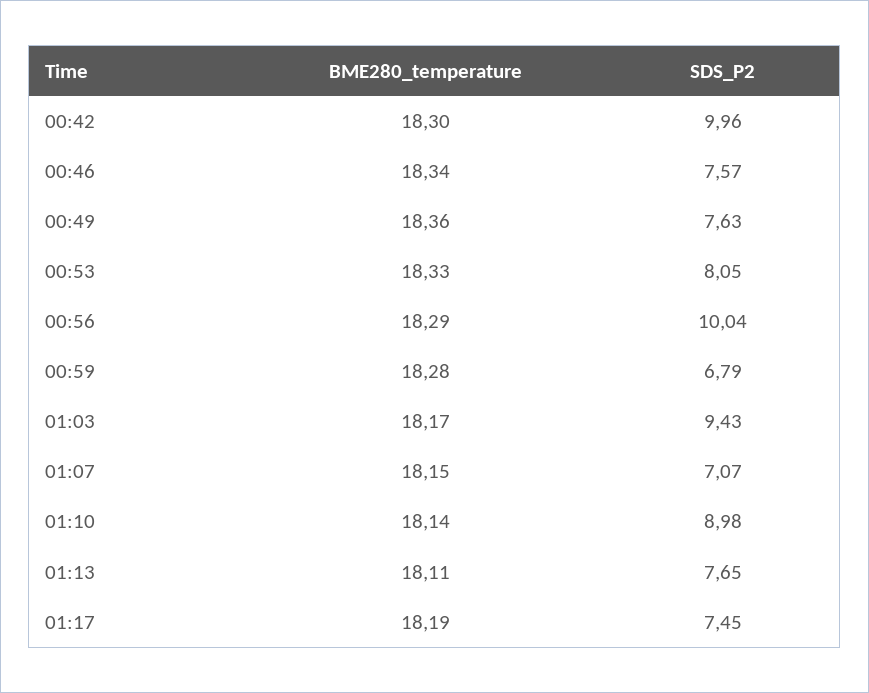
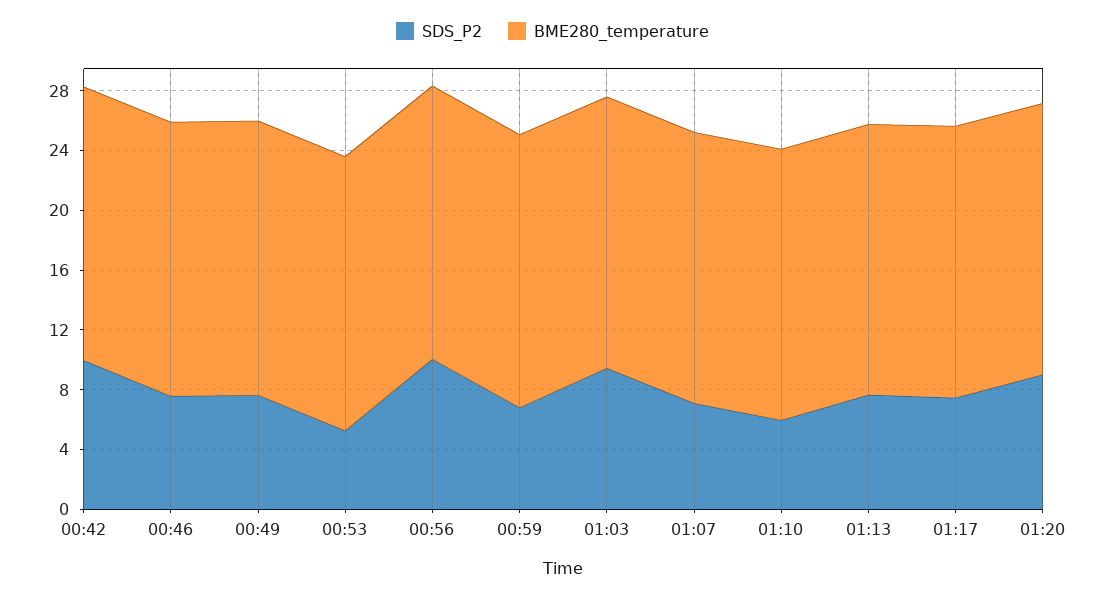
SDS_P2, 00:53: 8.05 -> 5
SDS_P2, 01:10: 8.98 -> 6
SDS_P2, 01:20: none -> 9
BME280_temperature, 01:20: none -> 18

